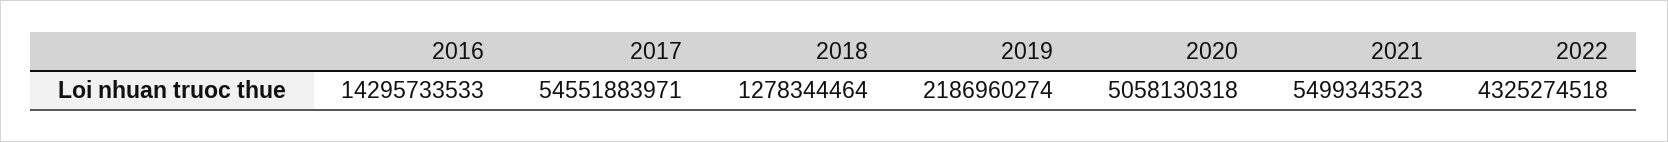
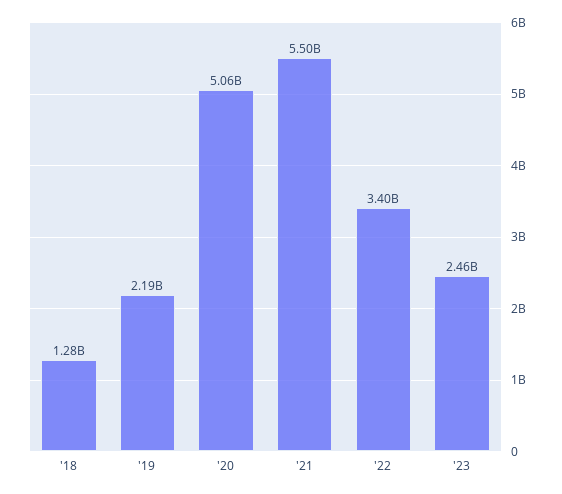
2016: 14295733533 -> none
2017: 54551883971 -> none
2022: 4325274518 -> 3400000000
'23: none -> 2460000000

